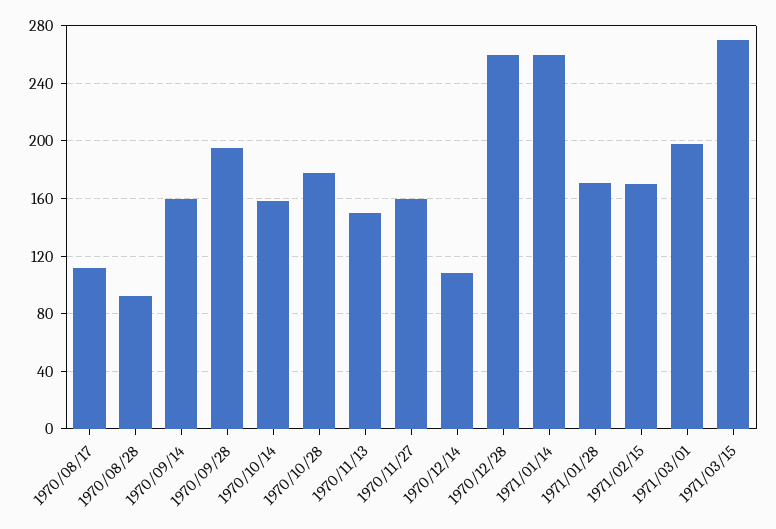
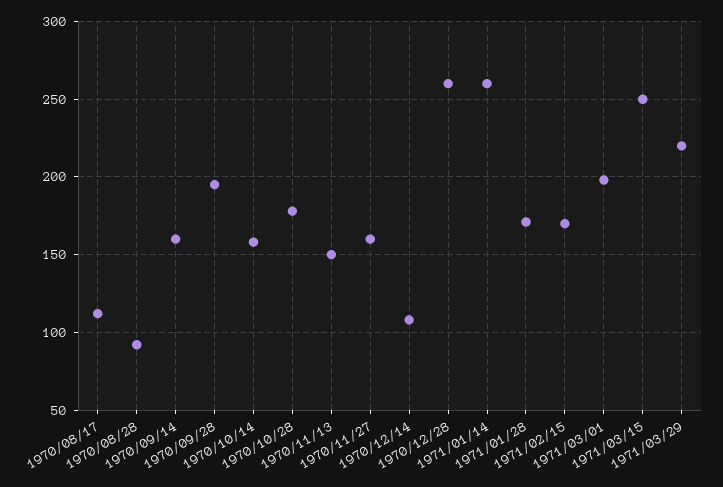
1971/03/15: 270 -> 250
1971/03/29: none -> 220

